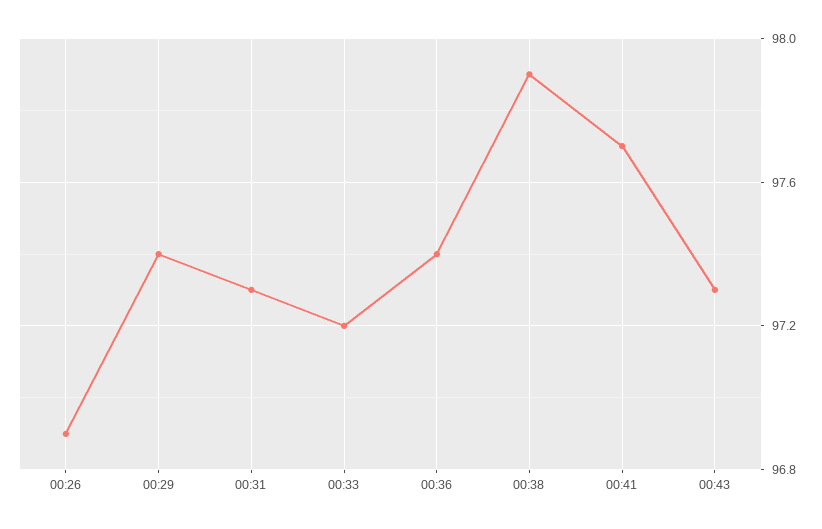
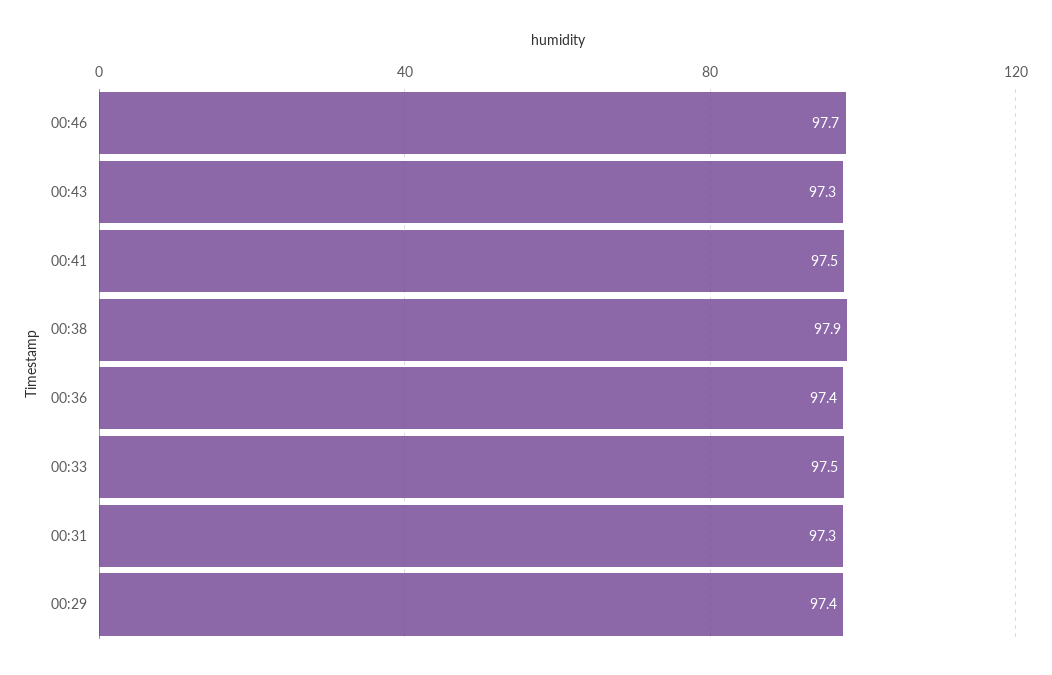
00:26: 96.9 -> none
00:33: 97.2 -> 97.5
00:41: 97.7 -> 97.5
00:46: none -> 97.7

